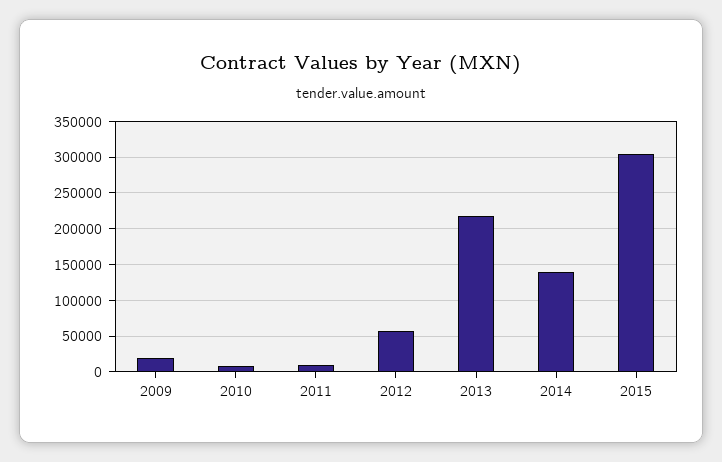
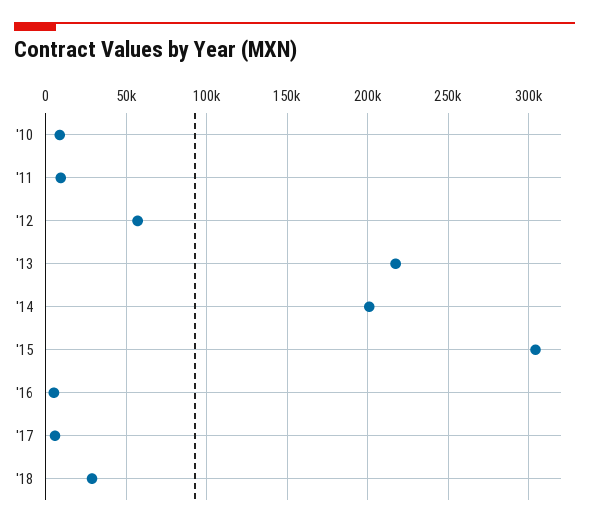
2009: 20000 -> none
2014: 140000 -> 200000
'16: none -> 5000
'17: none -> 5000
'18: none -> 30000

